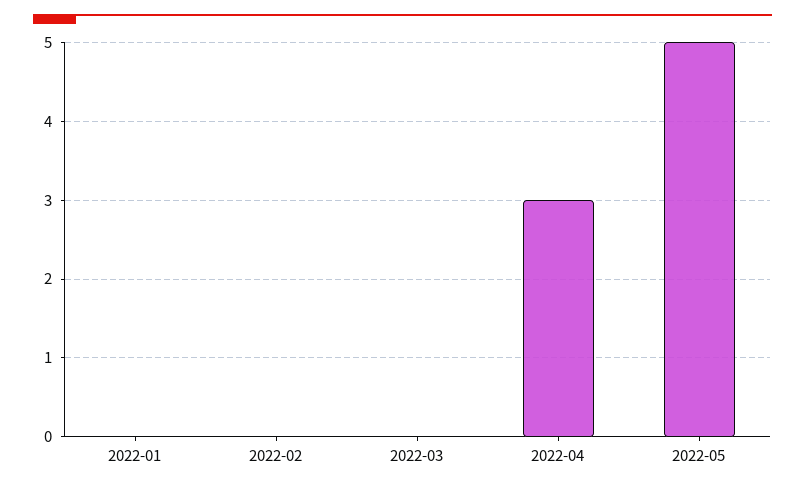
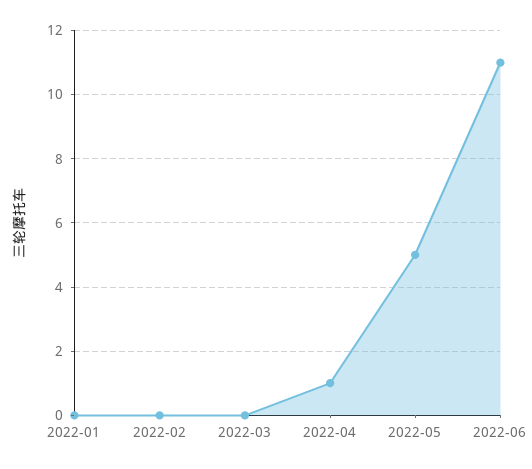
2022-04: 3 -> 1
2022-06: none -> 11

